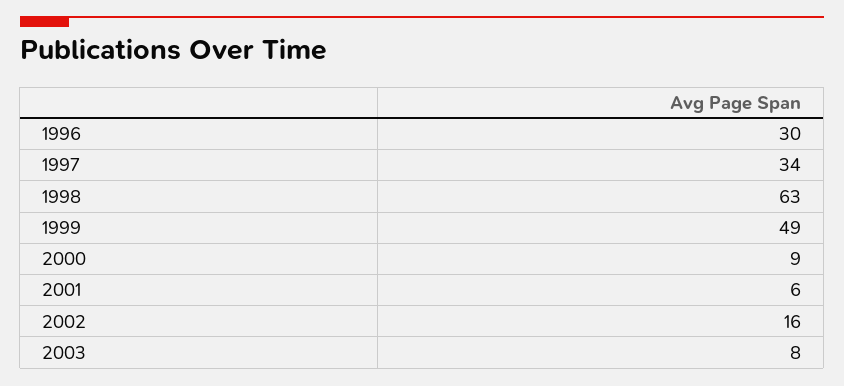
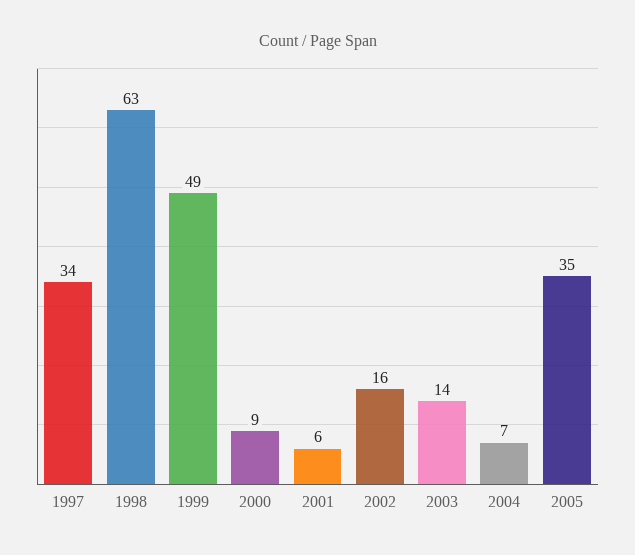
1996: 30 -> none
2003: 8 -> 14
2004: none -> 7
2005: none -> 35

